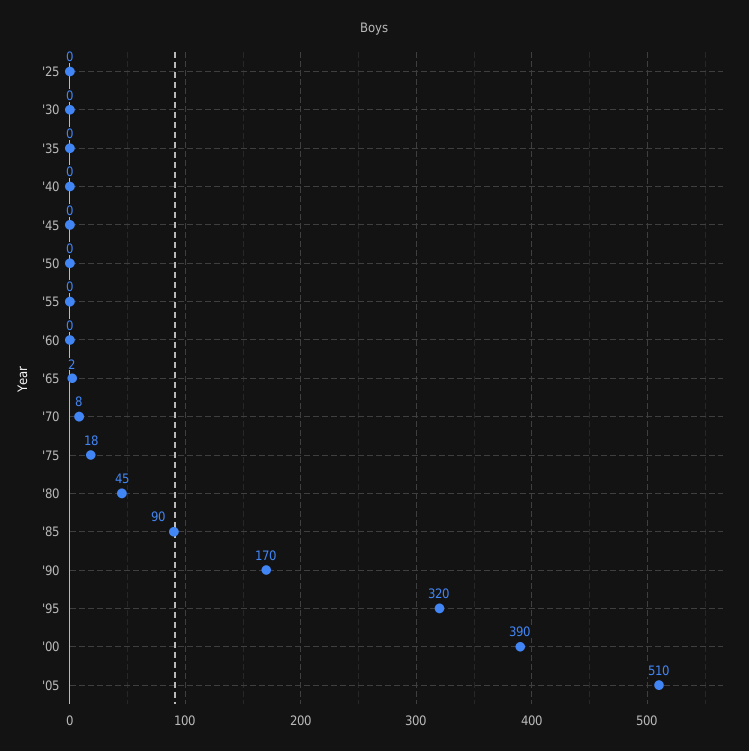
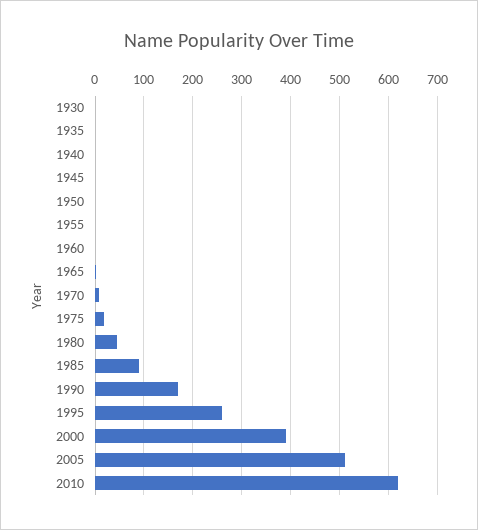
'25: 0 -> none
'95: 320 -> 260
2010: none -> 620

